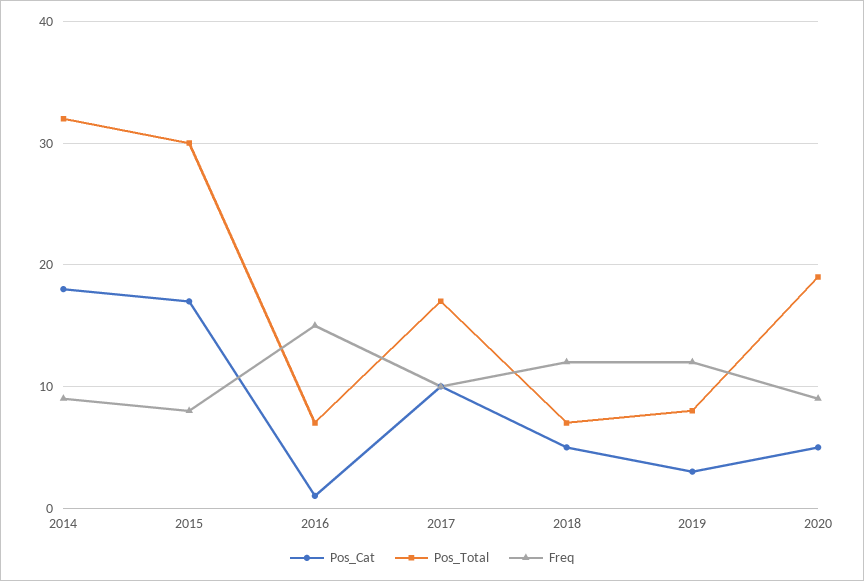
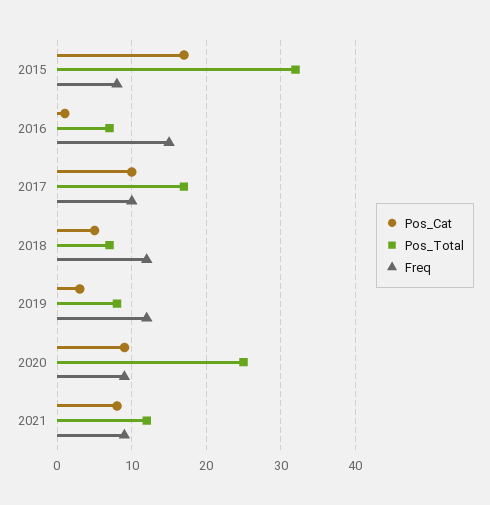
Pos_Cat, 2014: 18 -> none
Pos_Total, 2014: 32 -> none
Freq, 2014: 9 -> none
Pos_Total, 2015: 30 -> 32
Pos_Cat, 2020: 5 -> 9
Pos_Total, 2020: 19 -> 25
Pos_Cat, 2021: none -> 8
Pos_Total, 2021: none -> 12
Freq, 2021: none -> 9

